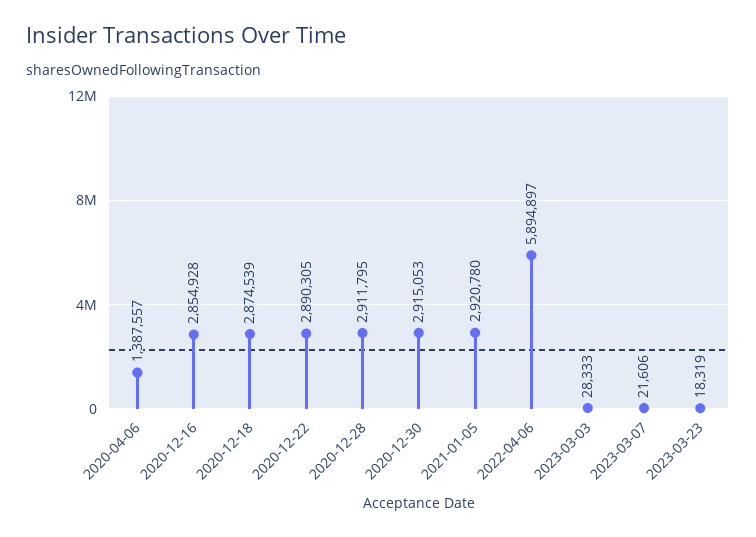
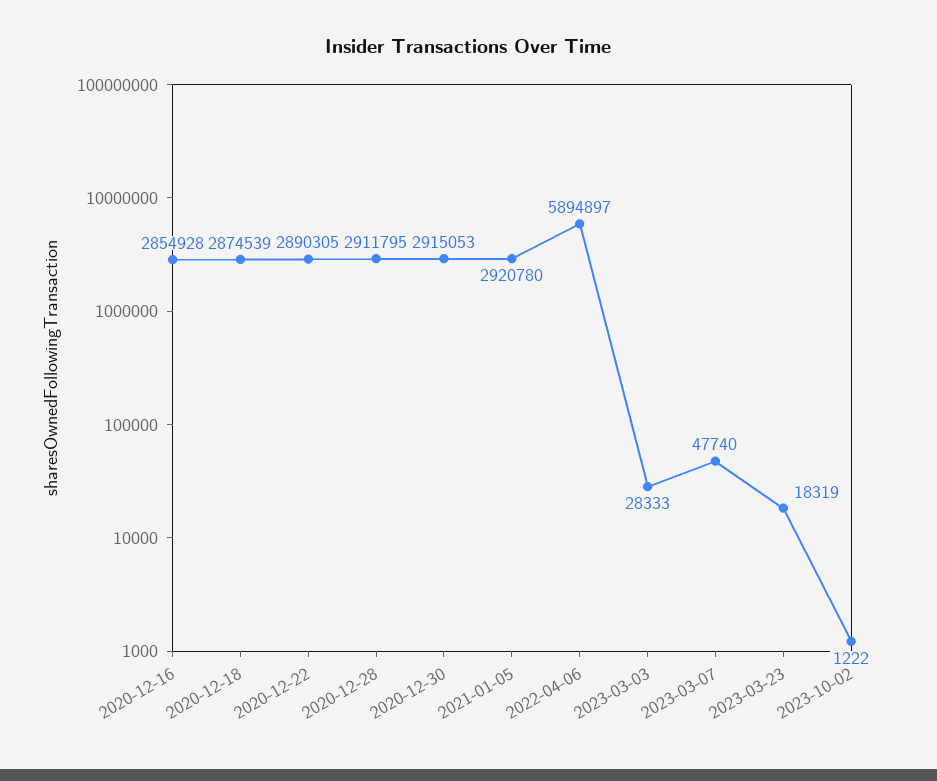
2020-04-06: 1387557 -> none
2023-03-07: 21606 -> 47740
2023-10-02: none -> 1222

